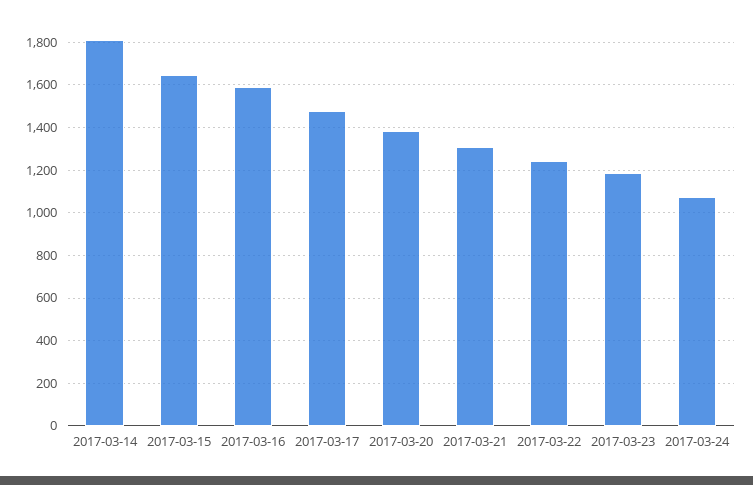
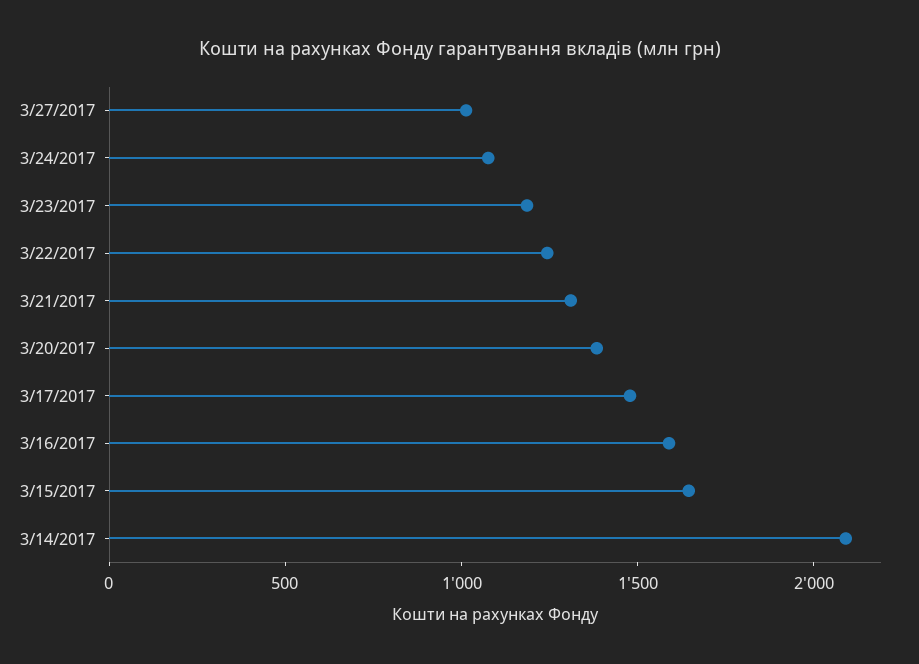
2017-03-14: 1800 -> 2100
3/27/2017: none -> 1000

